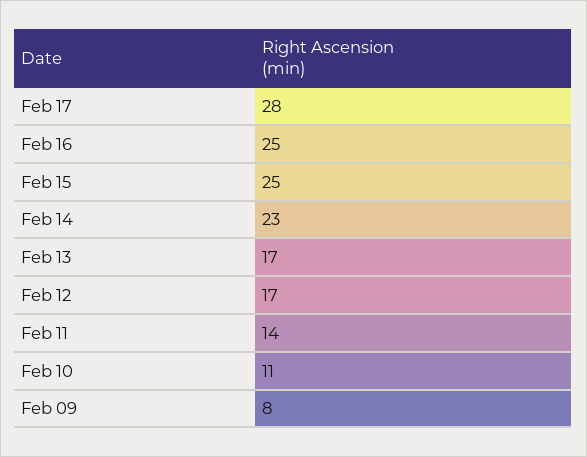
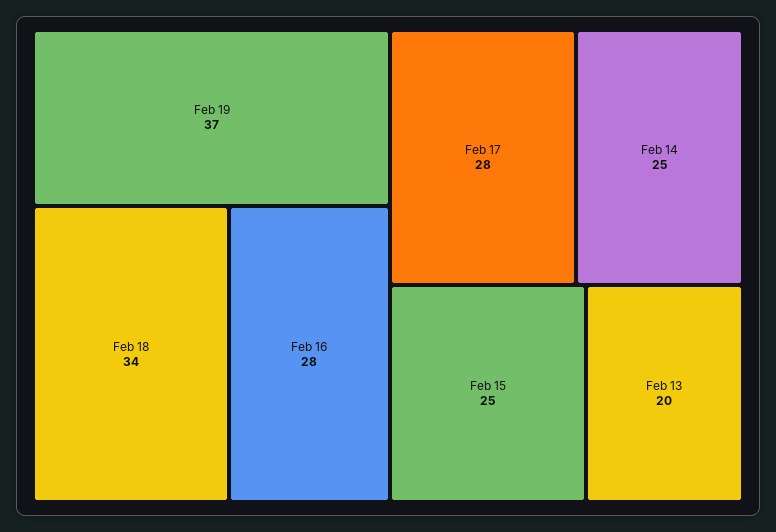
Feb 16: 25 -> 28
Feb 14: 23 -> 25
Feb 13: 17 -> 20
Feb 12: 17 -> none
Feb 11: 14 -> none
Feb 10: 11 -> none
Feb 09: 8 -> none
Feb 19: none -> 37
Feb 18: none -> 34

